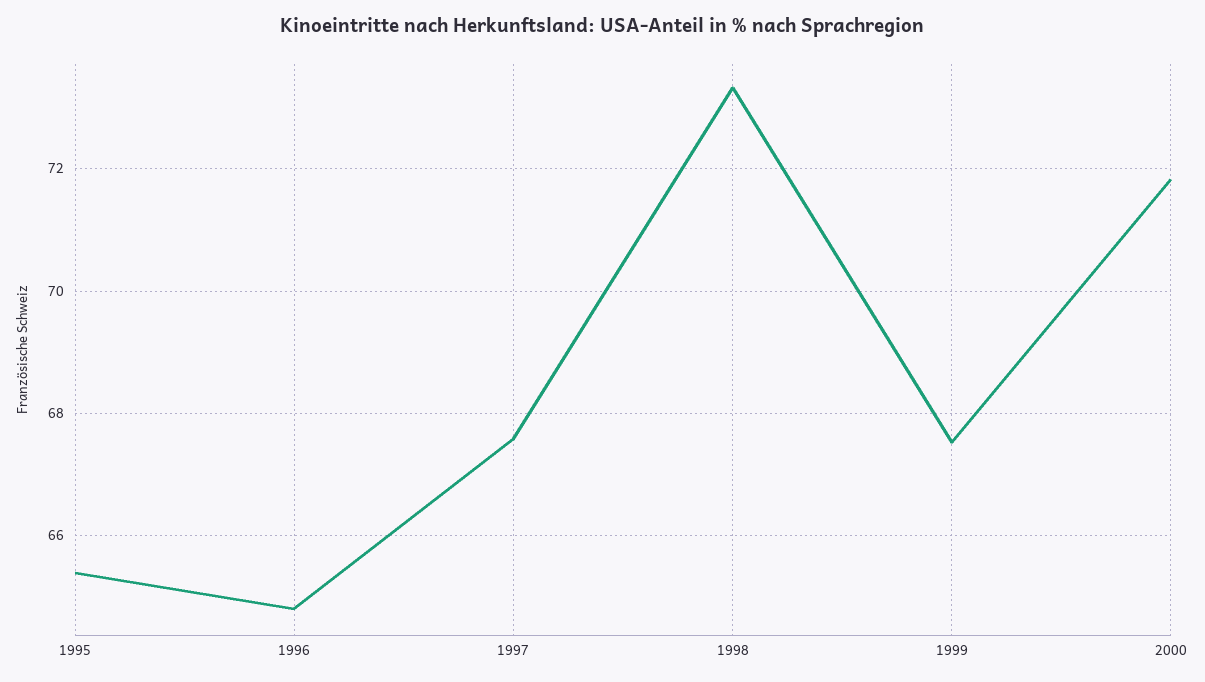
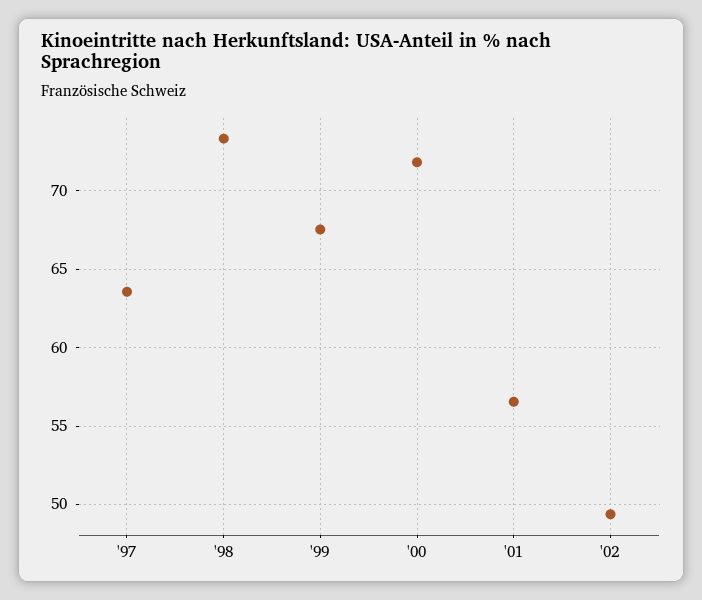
1995: 65.4 -> none
1996: 64.8 -> none
1997: 67.6 -> 63.5
'01: none -> 56.5
'02: none -> 49.5

